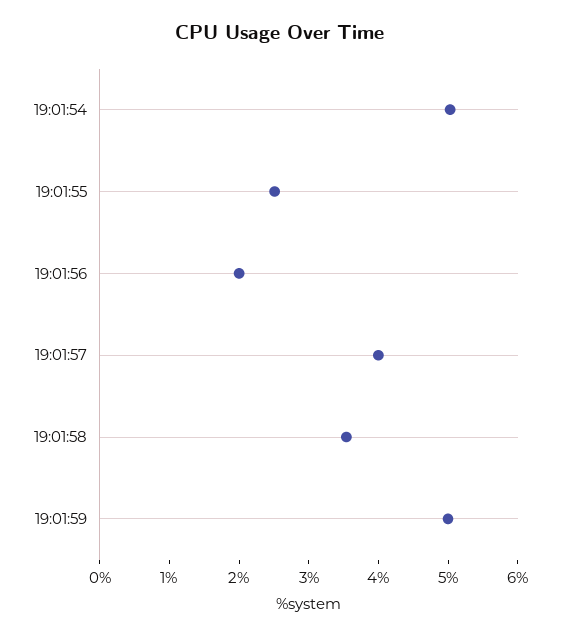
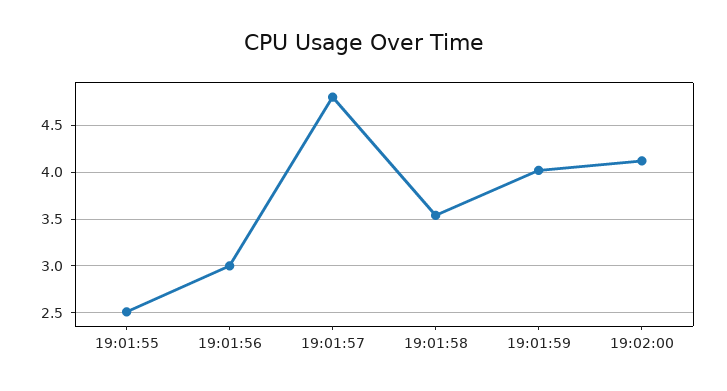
19:01:54: 5 -> none
19:01:56: 2 -> 3
19:01:57: 4 -> 4.8
19:01:59: 5 -> 4
19:02:00: none -> 4.1

